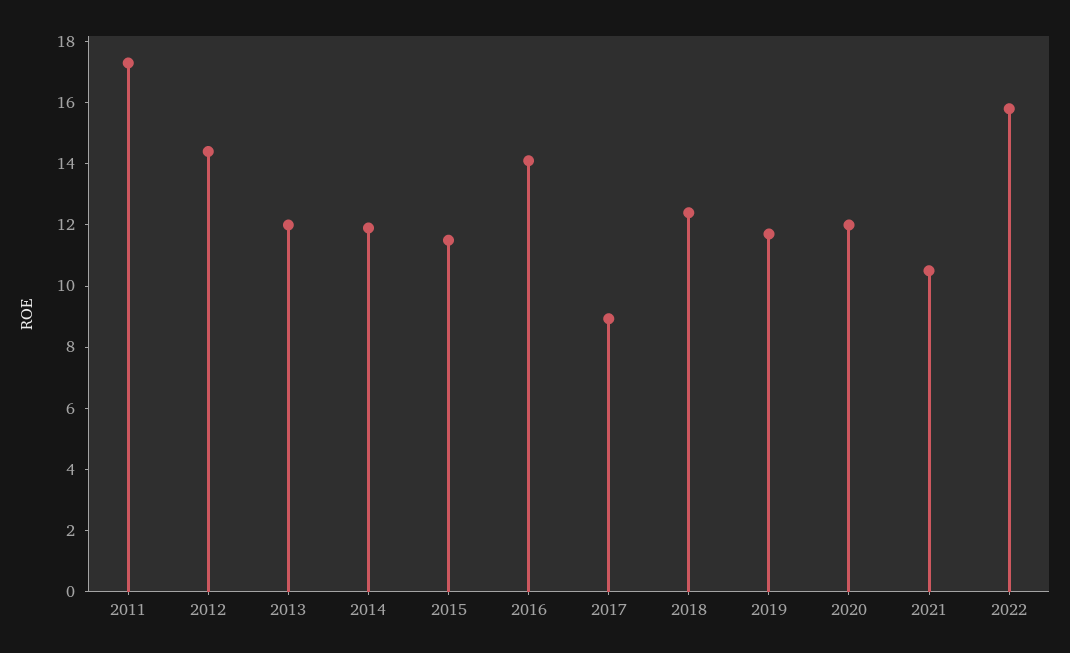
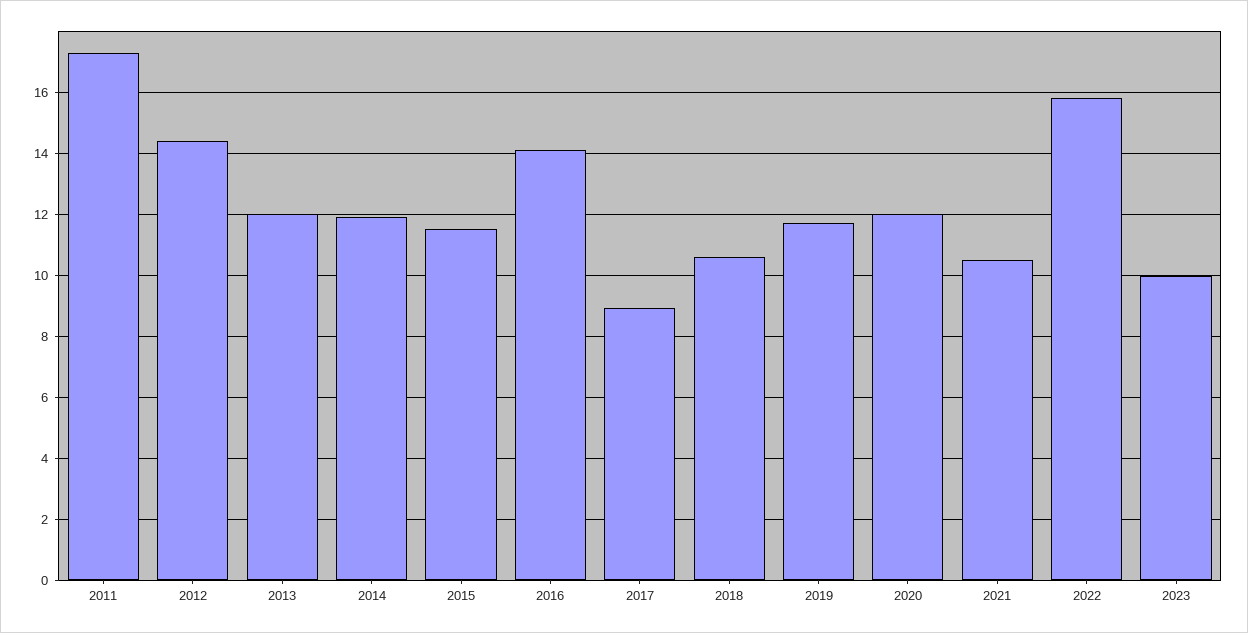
2018: 12.5 -> 10.6
2023: none -> 10

